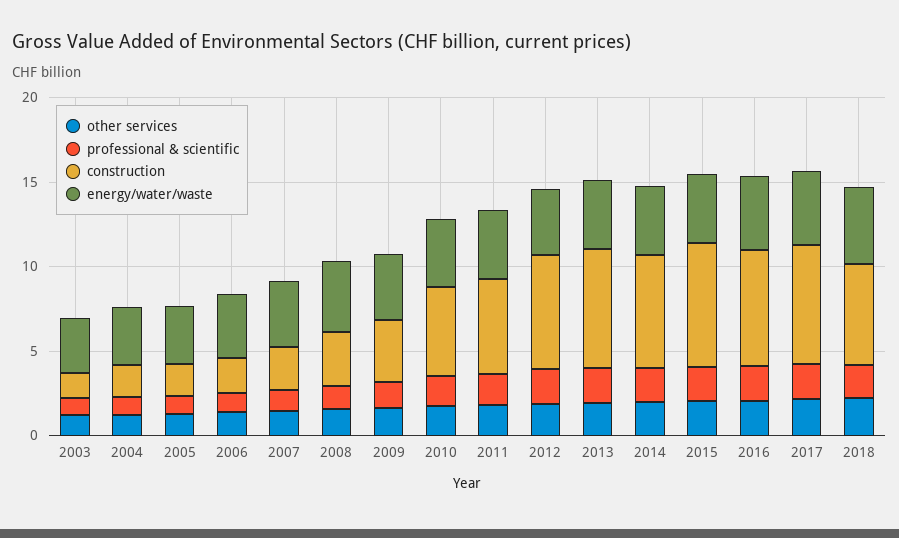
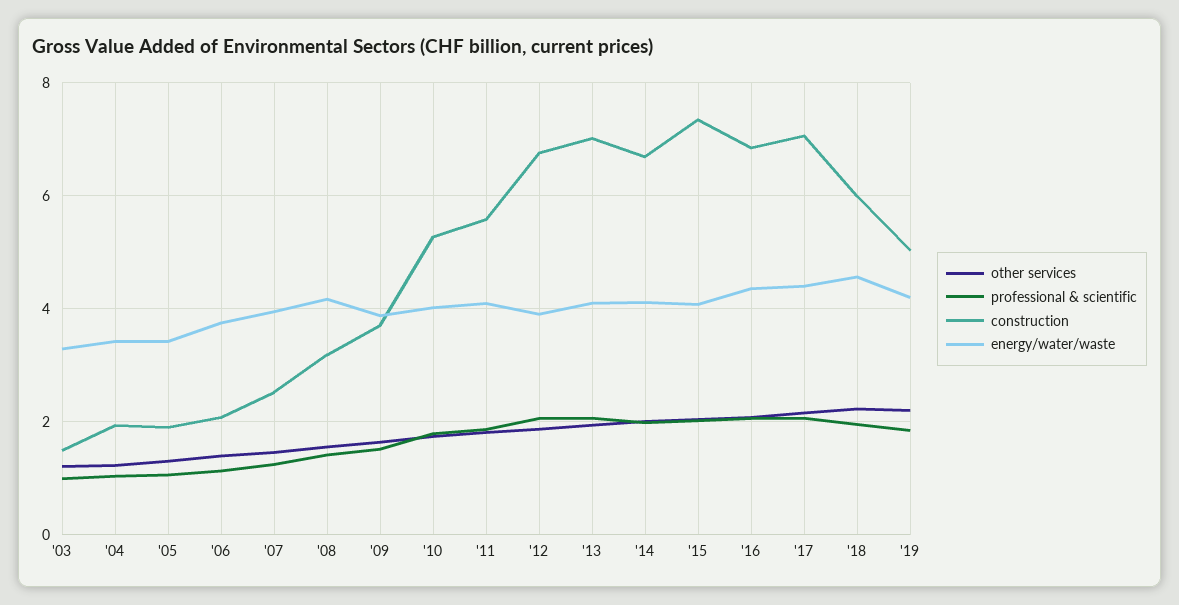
other services, '19: none -> 2.2
professional & scientific, '19: none -> 1.8
construction, '19: none -> 5
energy/water/waste, '19: none -> 4.2

